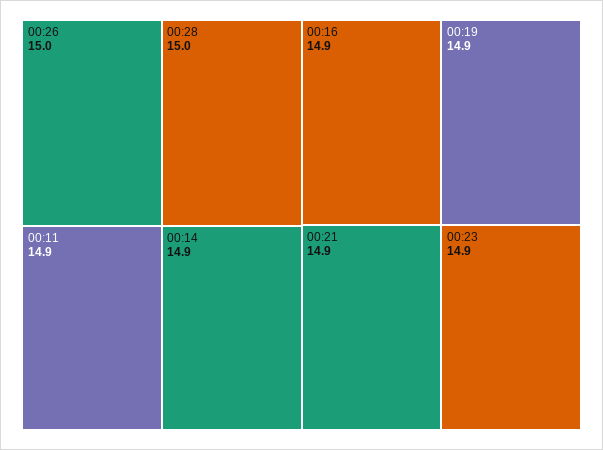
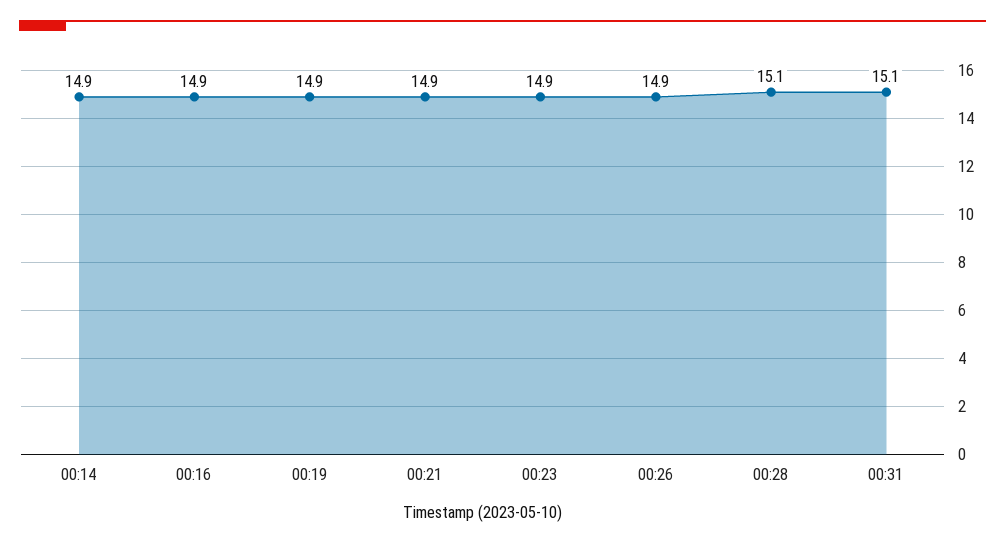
00:26: 15 -> 14.9
00:28: 15 -> 15.1
00:11: 14.9 -> none
00:31: none -> 15.1

